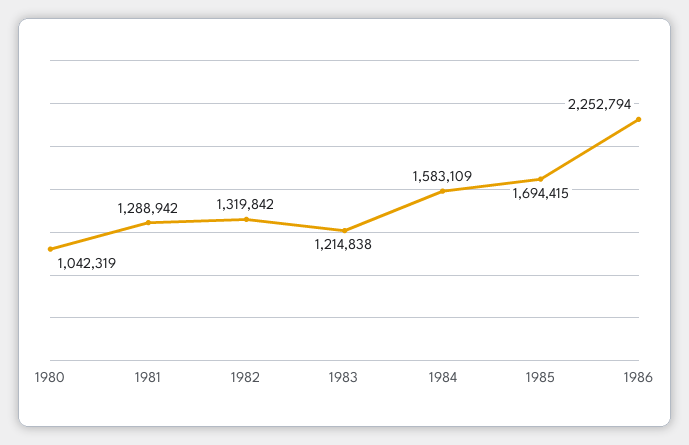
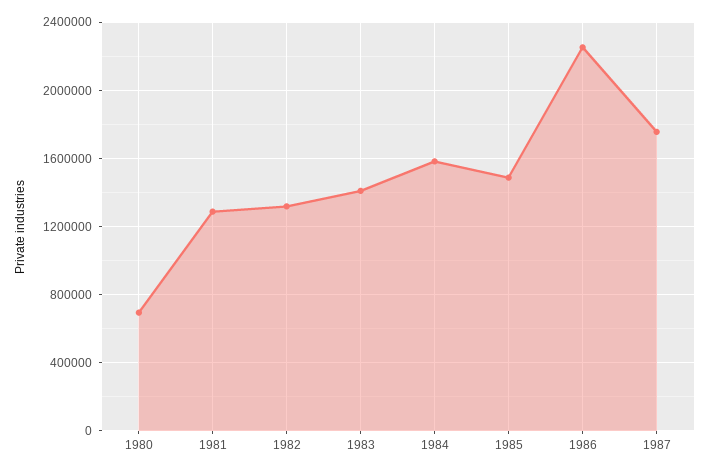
1980: 1042319 -> 700000
1983: 1214838 -> 1400000
1985: 1694415 -> 1500000
1987: none -> 1750000

